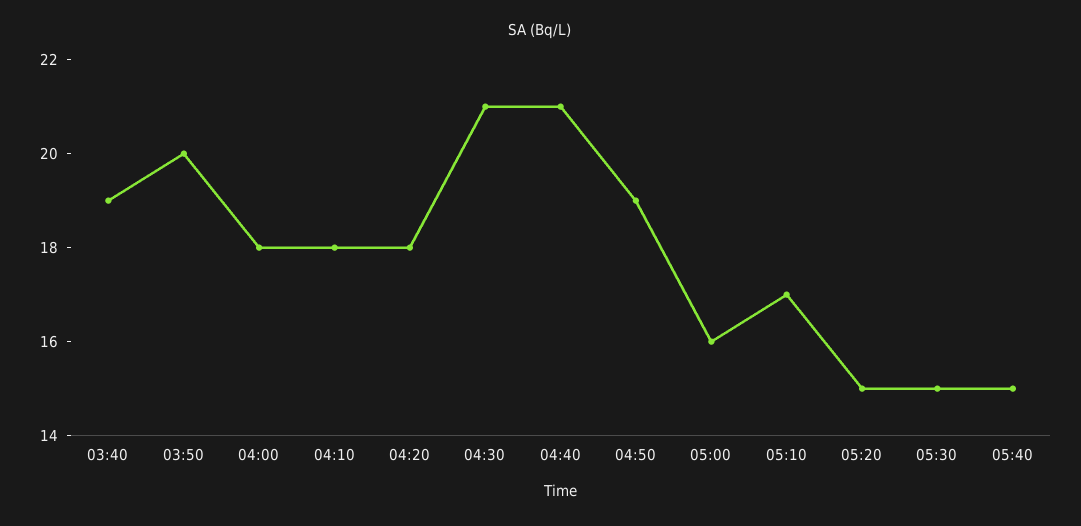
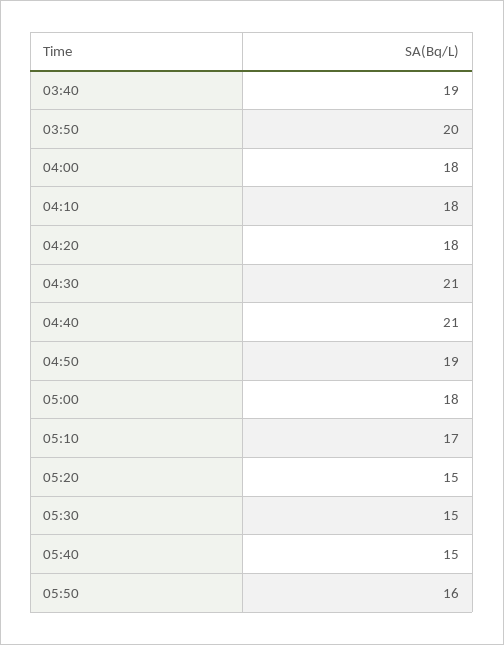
05:00: 16 -> 18
05:50: none -> 16

